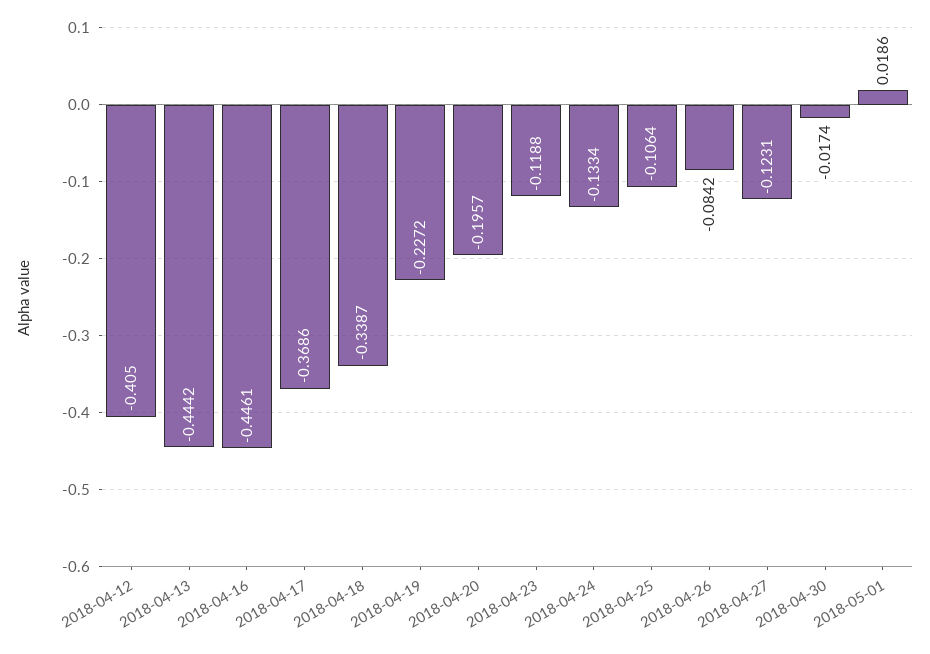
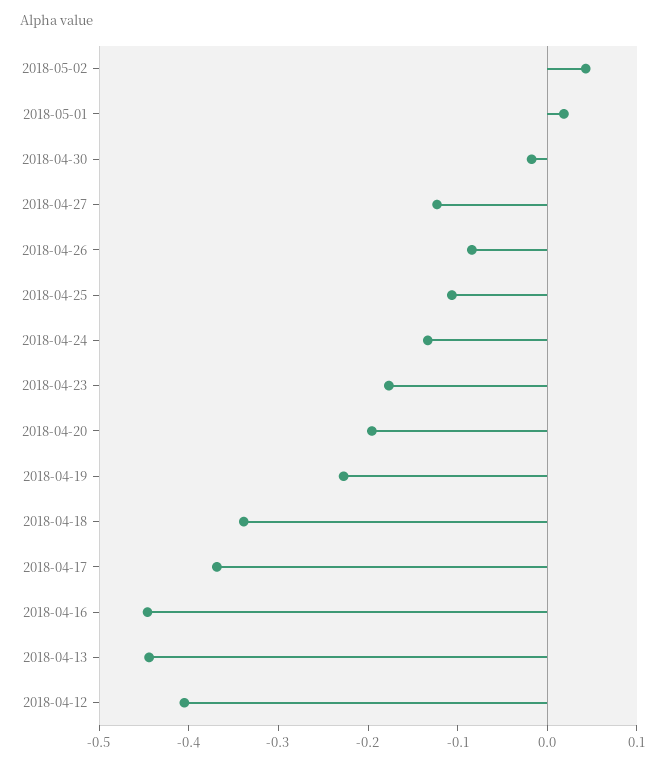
2018-04-23: -0.1188 -> -0.18
2018-05-02: none -> 0.04

